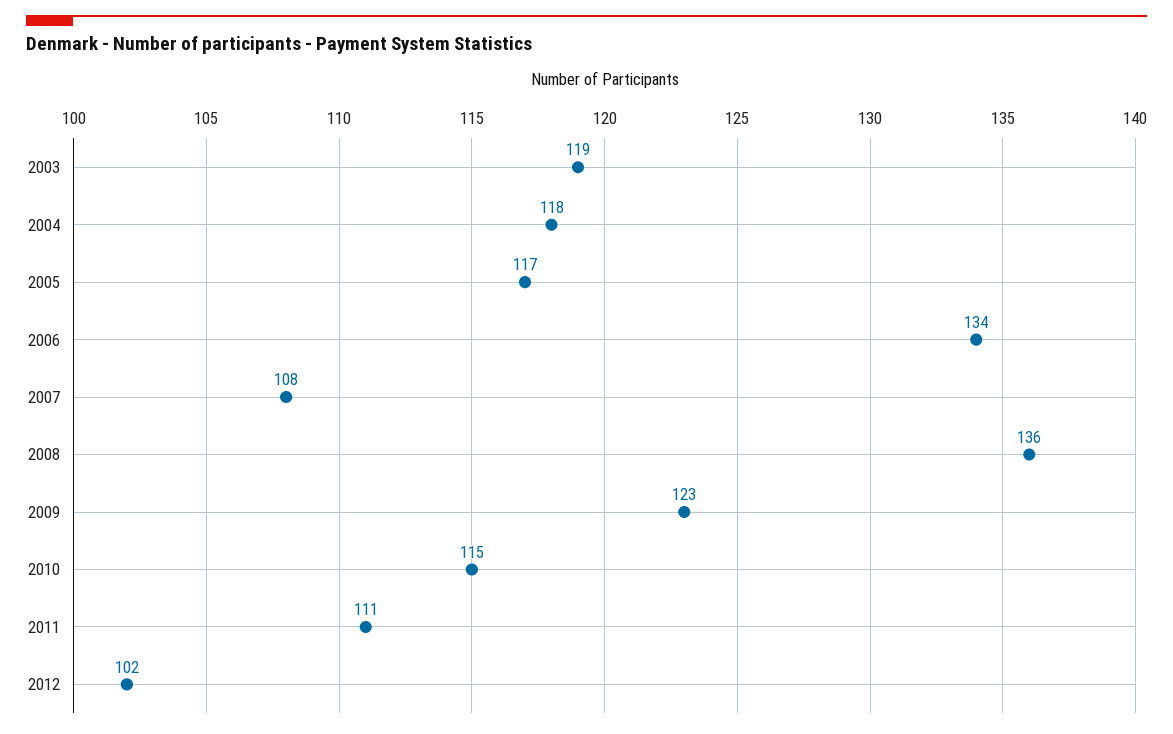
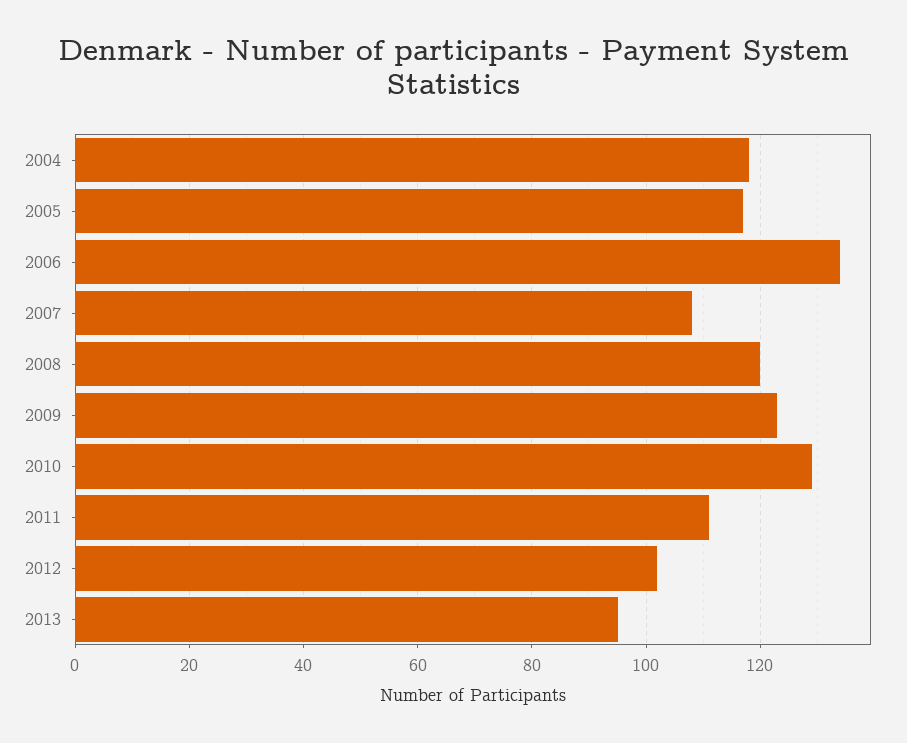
2003: 119 -> none
2008: 136 -> 120
2010: 115 -> 130
2013: none -> 95

